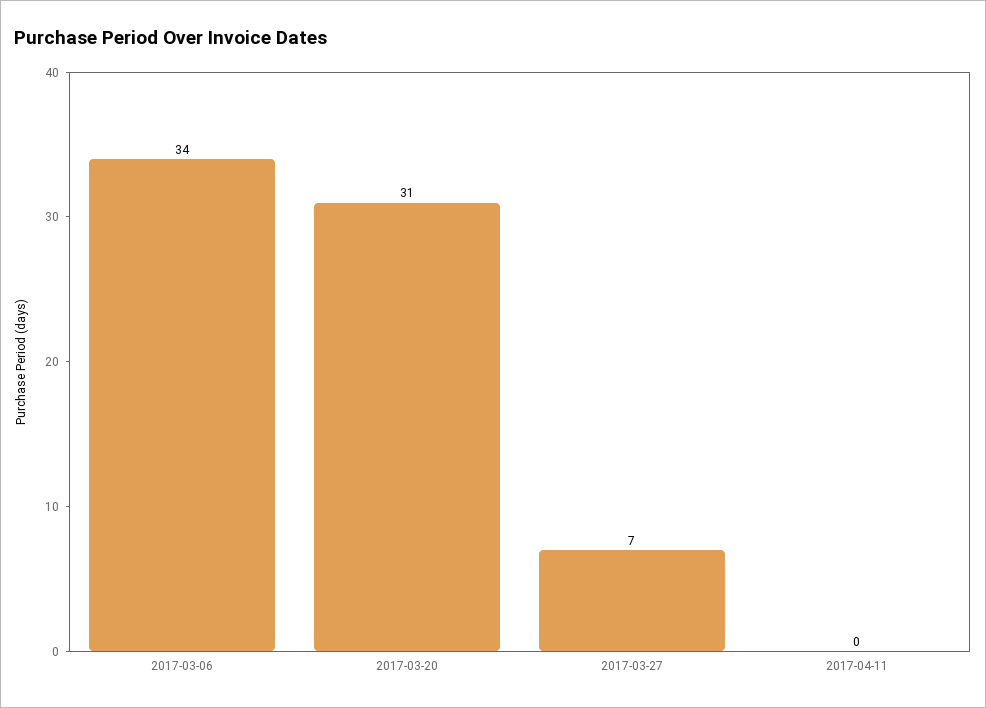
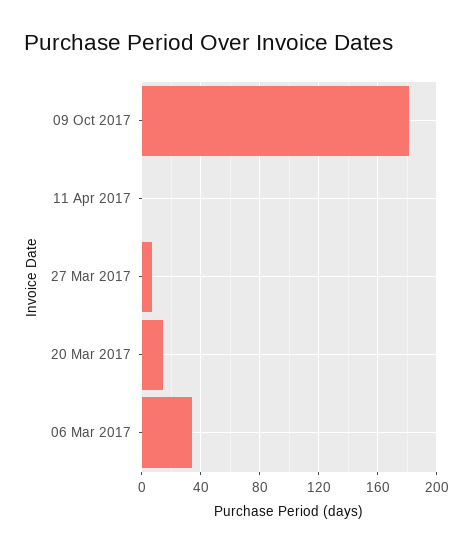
2017-03-20: 31 -> 15
09 Oct 2017: none -> 180

